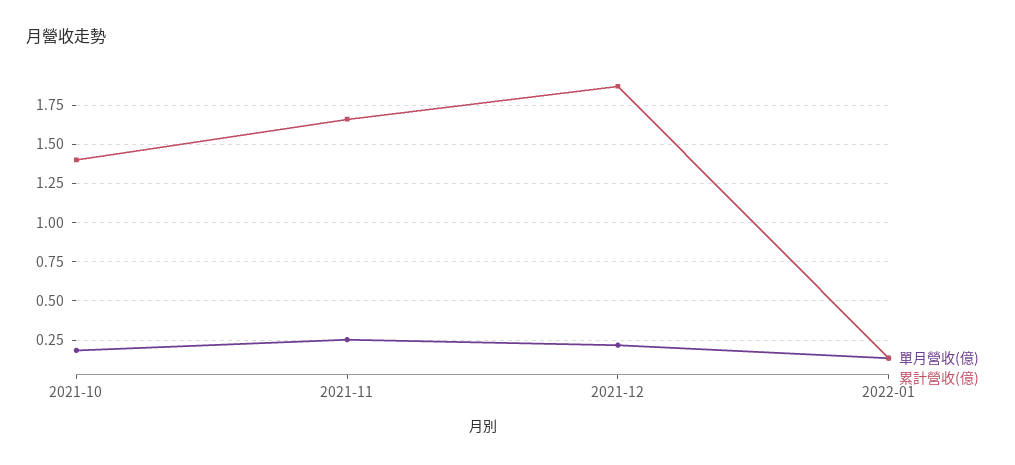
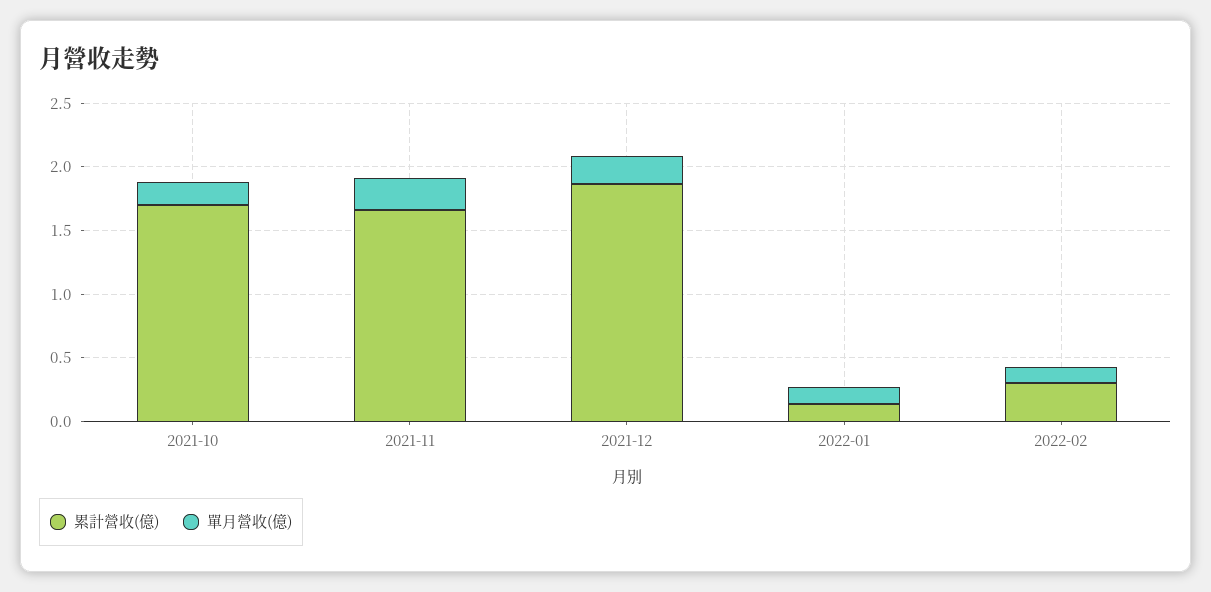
累計營收(億), 2021-10: 1.4 -> 1.7
累計營收(億), 2022-02: none -> 0.3
單月營收(億), 2022-02: none -> 0.1

